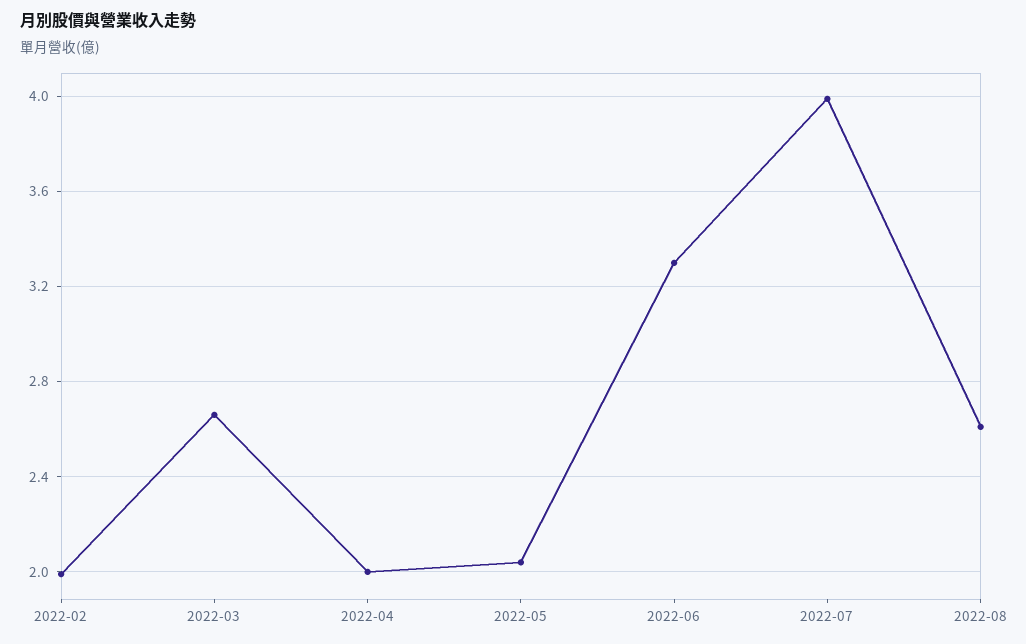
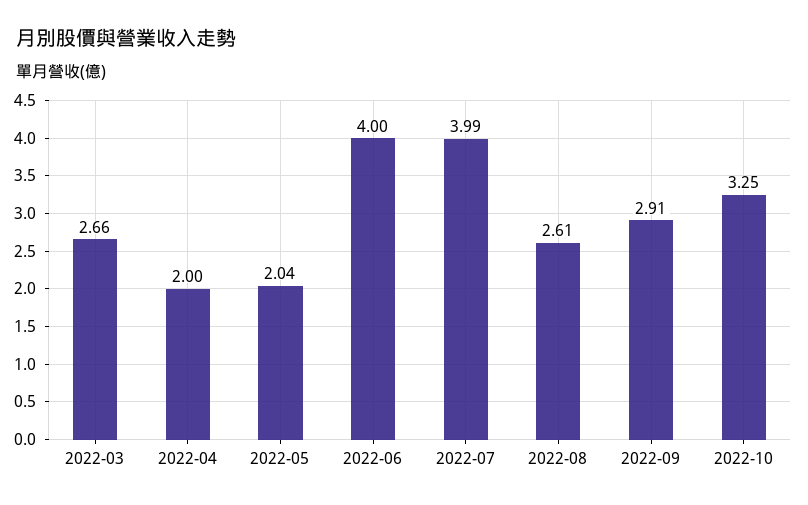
2022-02: 2 -> none
2022-06: 3.3 -> 4
2022-09: none -> 2.91
2022-10: none -> 3.25

